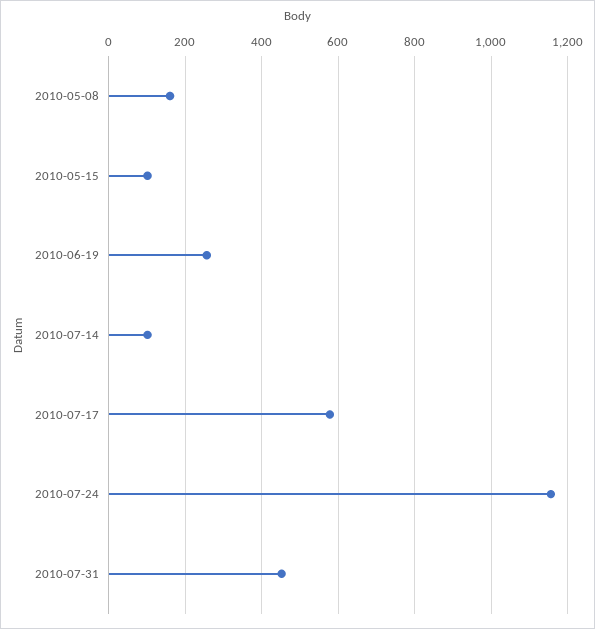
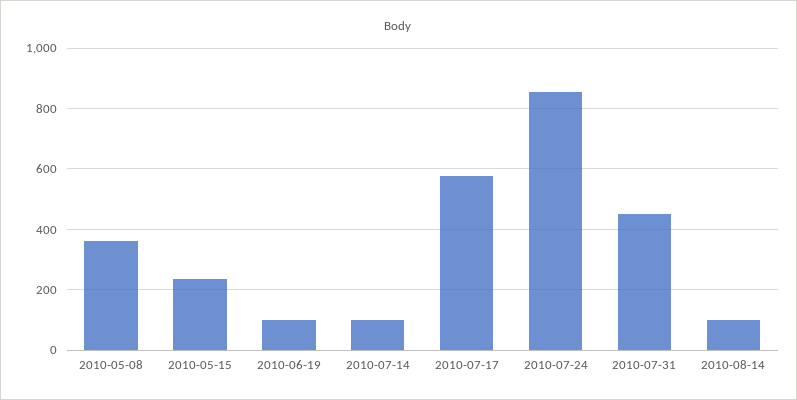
2010-05-08: 160 -> 360
2010-05-15: 100 -> 240
2010-06-19: 260 -> 100
2010-07-24: 1160 -> 860
2010-08-14: none -> 100

